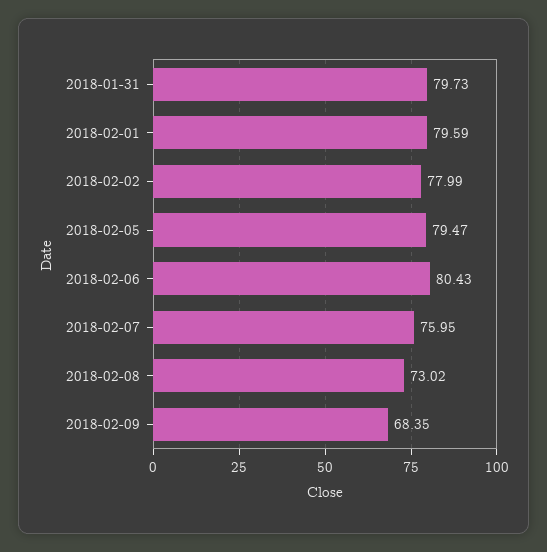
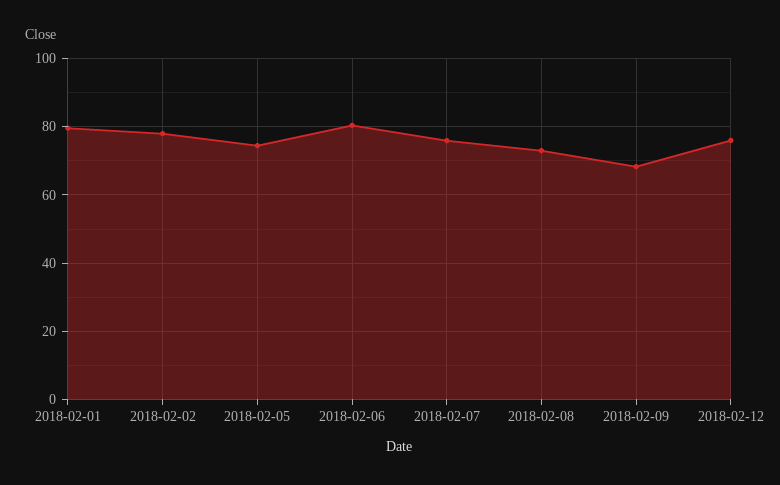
2018-01-31: 79.73 -> none
2018-02-05: 79.47 -> 74
2018-02-12: none -> 76

